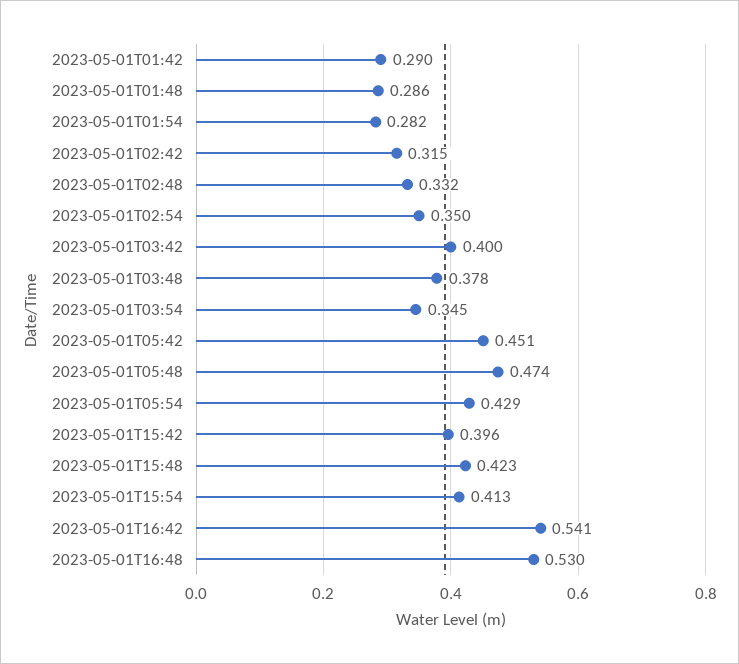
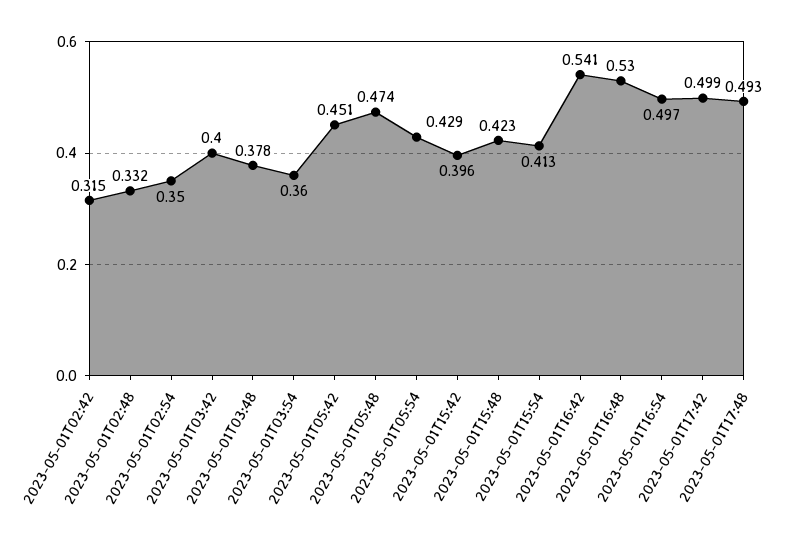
2023-05-01T01:42: 0.29 -> none
2023-05-01T01:48: 0.286 -> none
2023-05-01T01:54: 0.282 -> none
2023-05-01T03:54: 0.345 -> 0.36
2023-05-01T16:54: none -> 0.497
2023-05-01T17:42: none -> 0.499
2023-05-01T17:48: none -> 0.493

